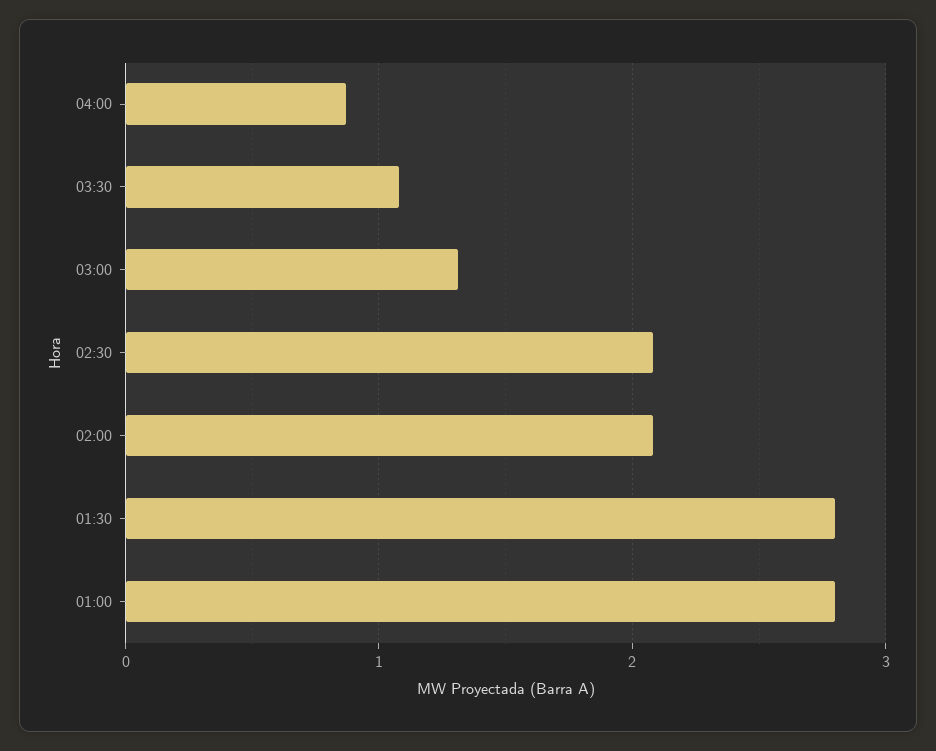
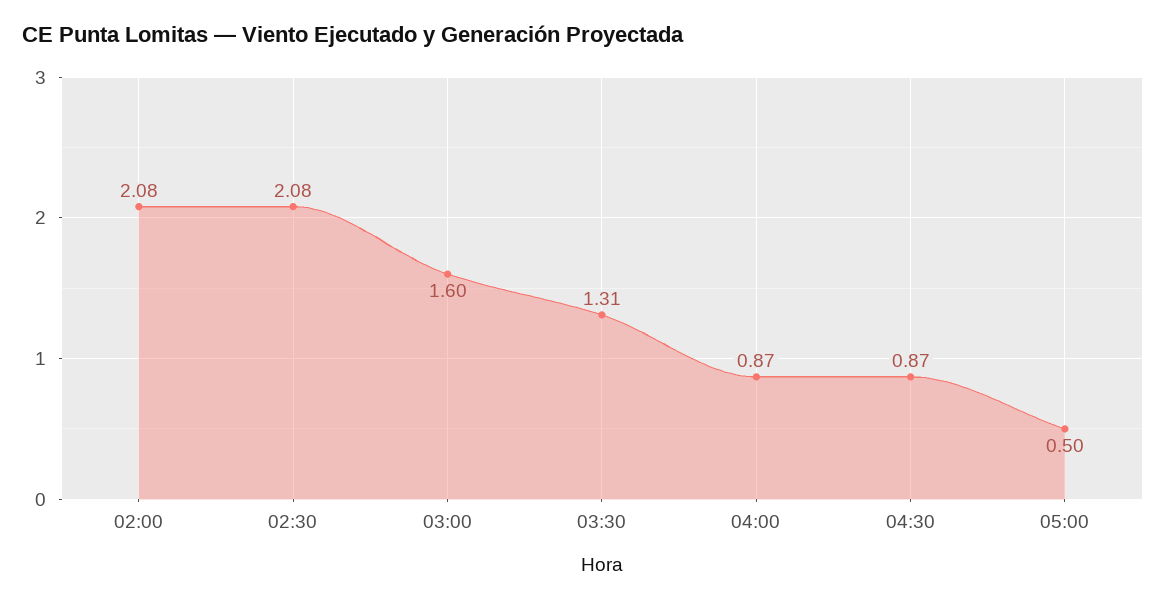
03:30: 1.1 -> 1.31
03:00: 1.3 -> 1.6
01:30: 2.8 -> none
01:00: 2.8 -> none
04:30: none -> 0.87
05:00: none -> 0.5

